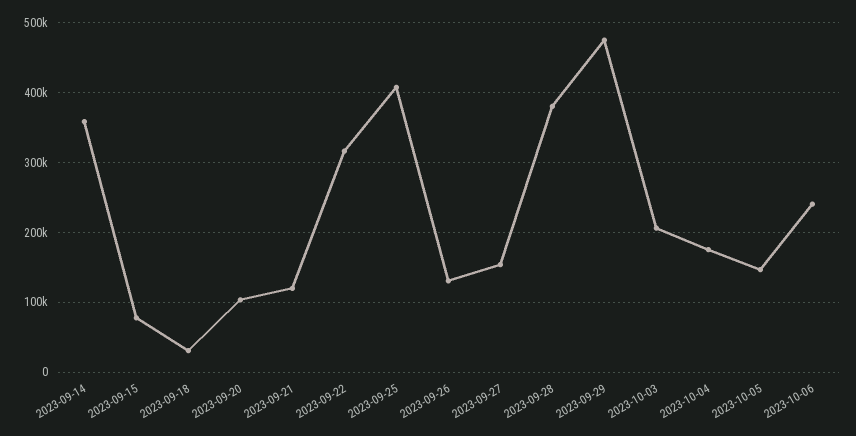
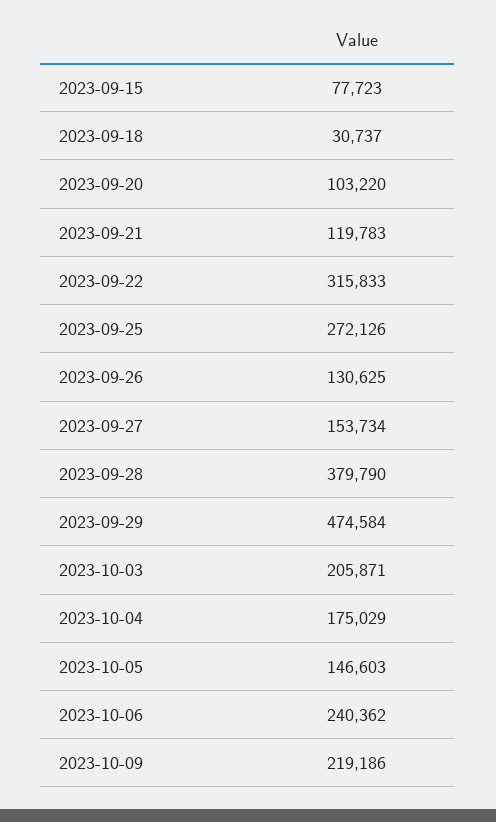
2023-09-14: 360000 -> none
2023-09-25: 410000 -> 272126
2023-10-09: none -> 219186

